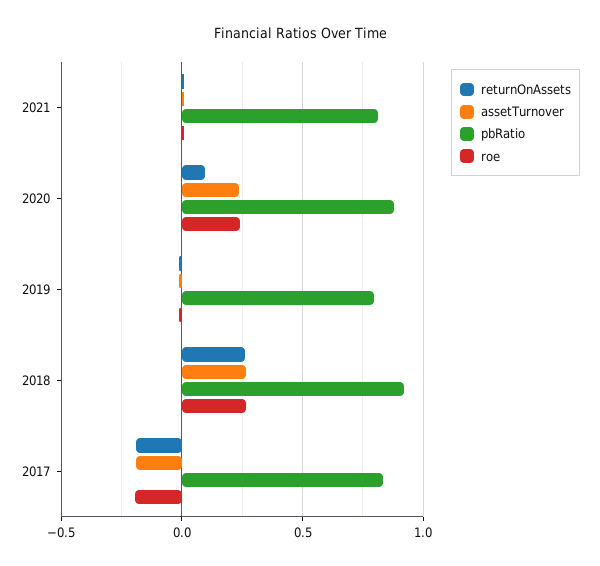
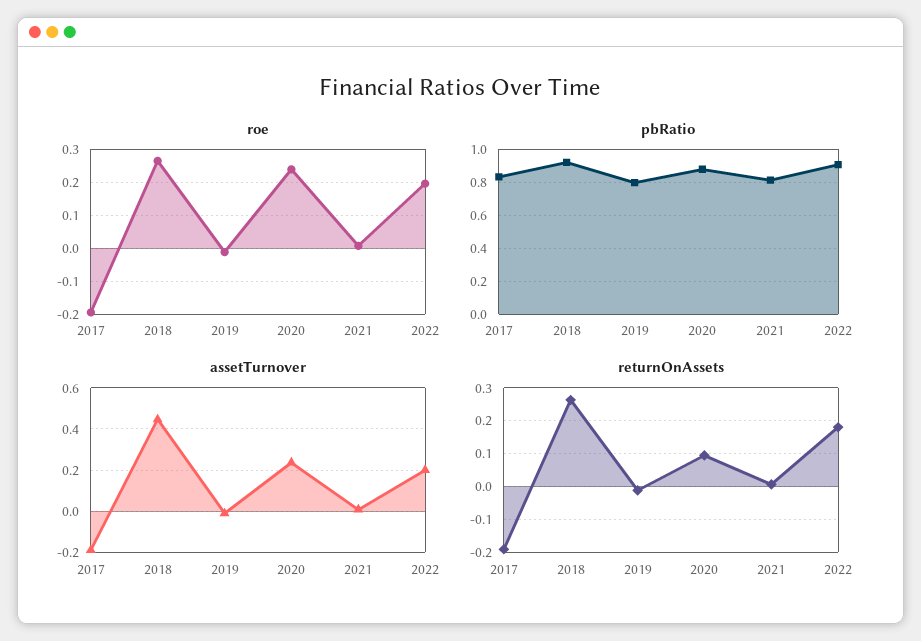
assetTurnover, 2018: 0.25 -> 0.45
roe, 2022: none -> 0.2
pbRatio, 2022: none -> 0.9
assetTurnover, 2022: none -> 0.2
returnOnAssets, 2022: none -> 0.18

